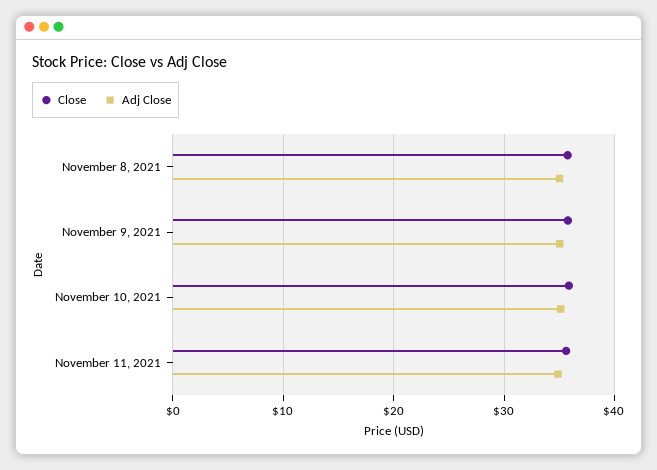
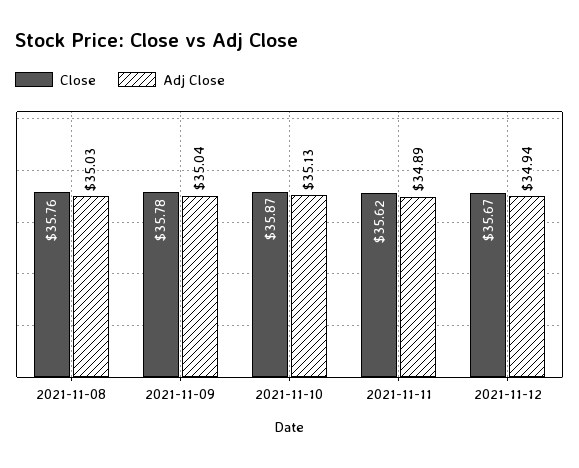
Close, 2021-11-12: none -> 35.67
Adj Close, 2021-11-12: none -> 34.94

